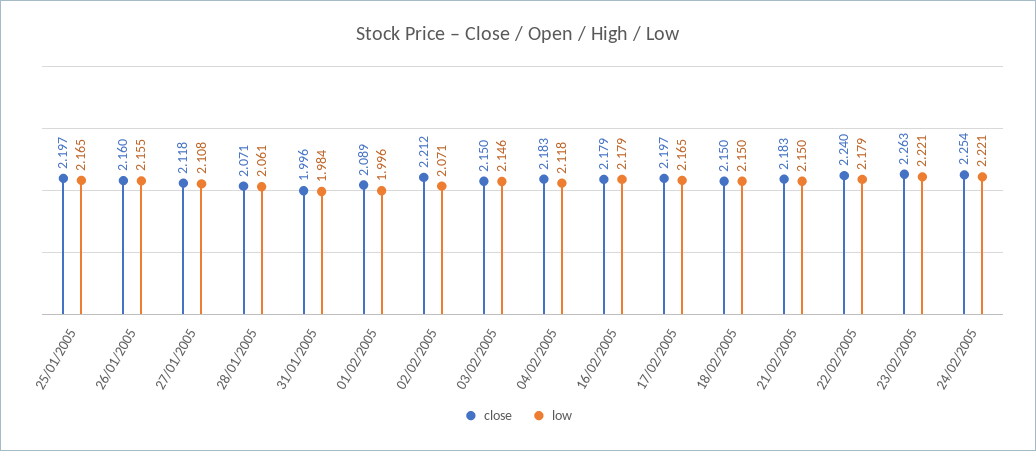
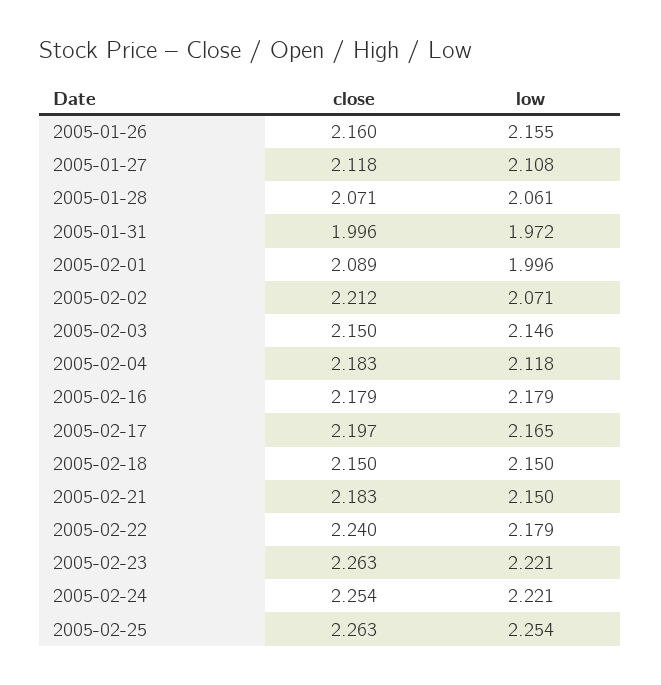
close, 25/01/2005: 2.197 -> none
low, 25/01/2005: 2.165 -> none
low, 31/01/2005: 1.984 -> 1.972
close, 2005-02-25: none -> 2.263
low, 2005-02-25: none -> 2.254

